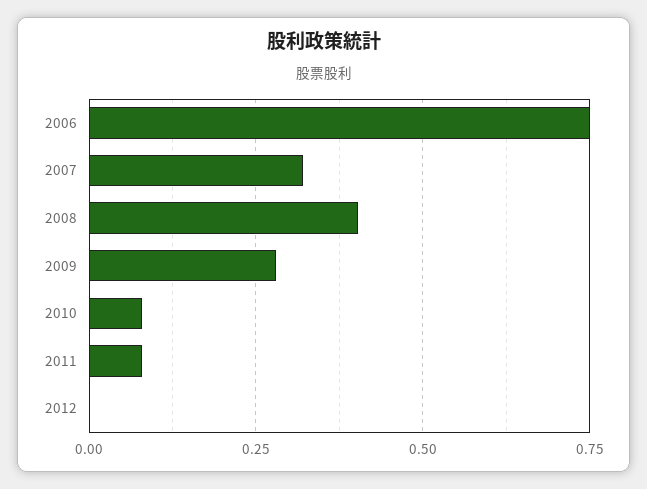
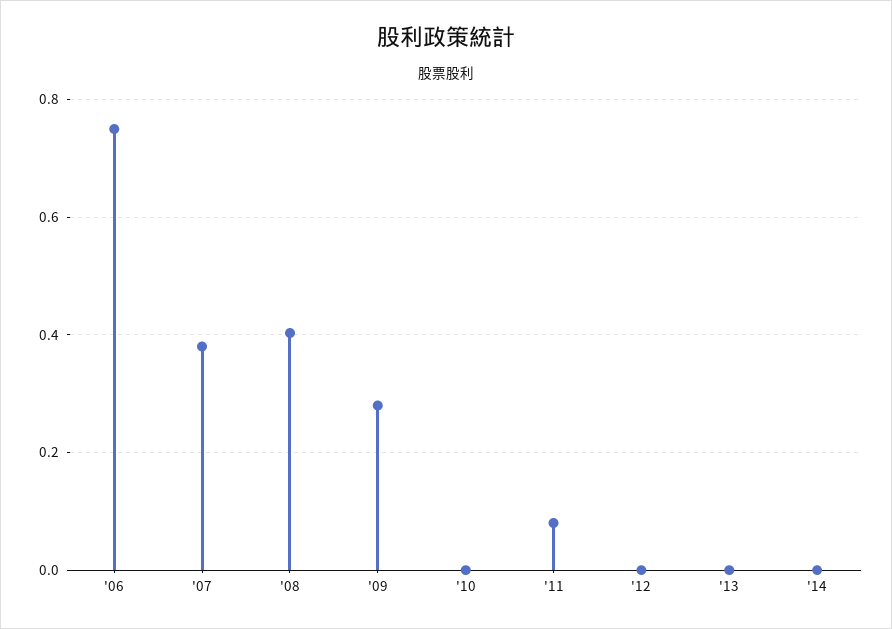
2007: 0.325 -> 0.38
2010: 0.075 -> 0
'13: none -> 0
'14: none -> 0

